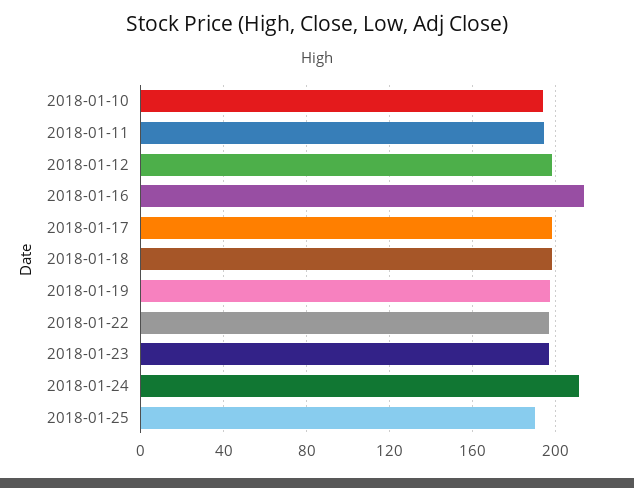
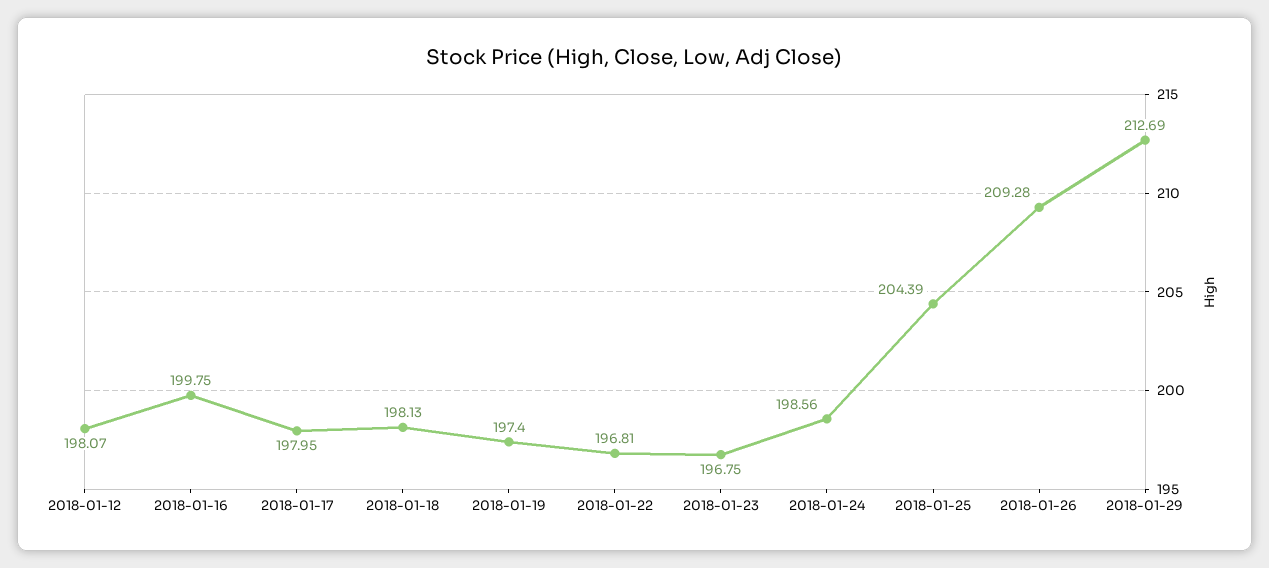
2018-01-10: 195 -> none
2018-01-11: 195 -> none
2018-01-16: 215 -> 199.75
2018-01-24: 210 -> 198.56
2018-01-25: 190 -> 204.39
2018-01-26: none -> 209.28
2018-01-29: none -> 212.69

